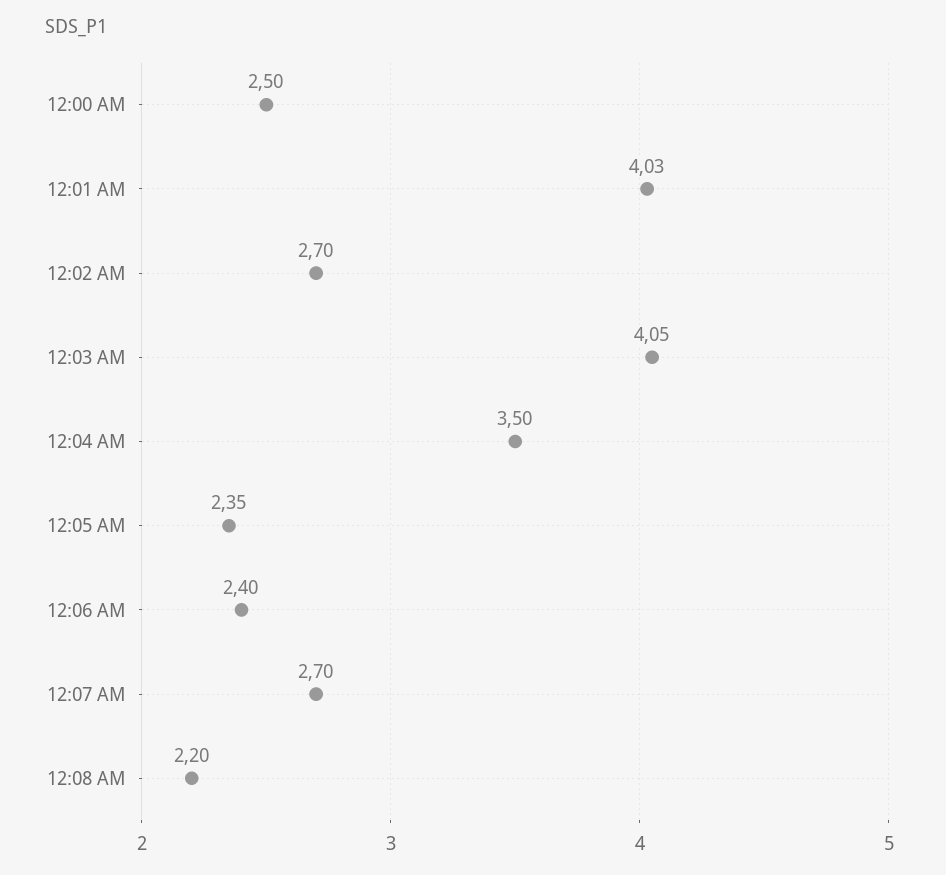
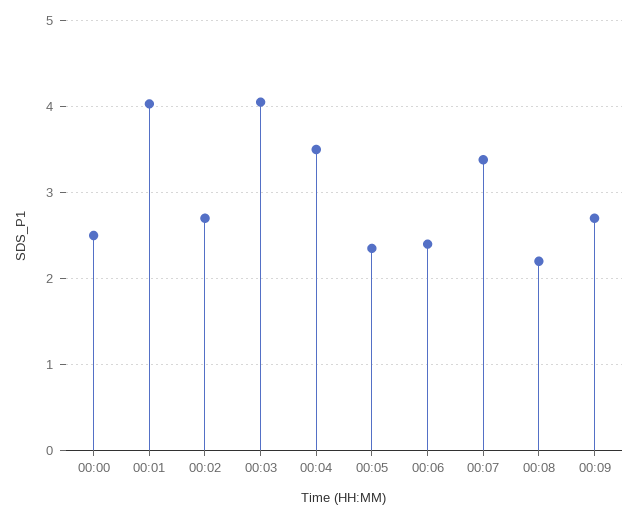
12:07 AM: 2.7 -> 3.4
00:09: none -> 2.7

